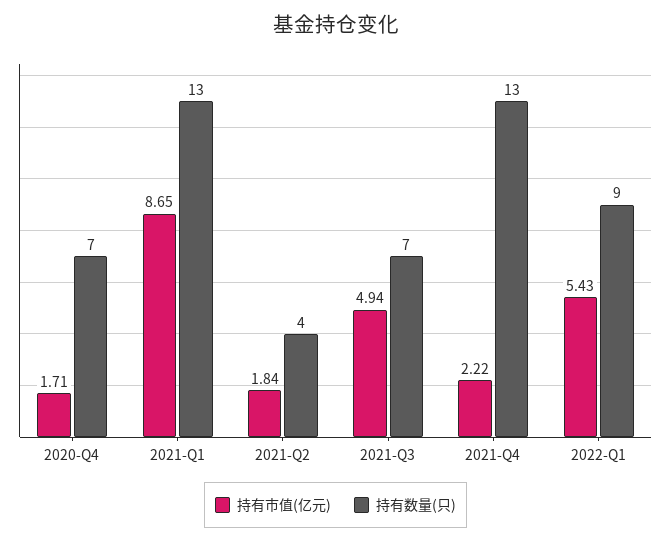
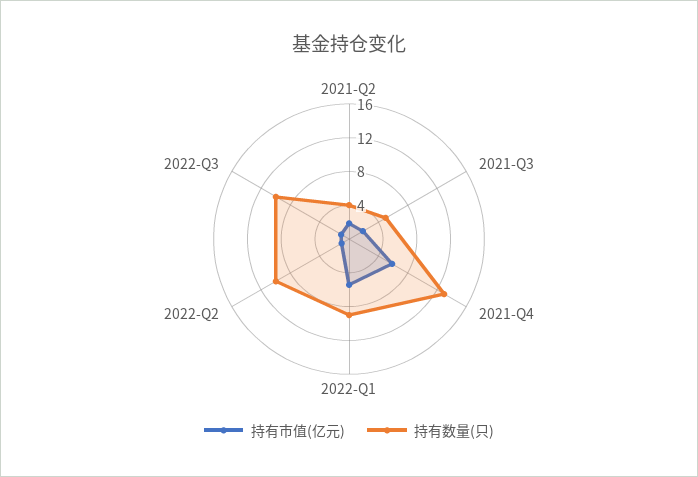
持有市值(亿元), 2020-Q4: 1.71 -> none
持有数量(只), 2020-Q4: 7 -> none
持有市值(亿元), 2021-Q1: 8.65 -> none
持有数量(只), 2021-Q1: 13 -> none
持有市值(亿元), 2021-Q3: 4.94 -> 2
持有数量(只), 2021-Q3: 7 -> 5
持有市值(亿元), 2021-Q4: 2.22 -> 6
持有市值(亿元), 2022-Q2: none -> 1
持有数量(只), 2022-Q2: none -> 10
持有市值(亿元), 2022-Q3: none -> 1
持有数量(只), 2022-Q3: none -> 10

